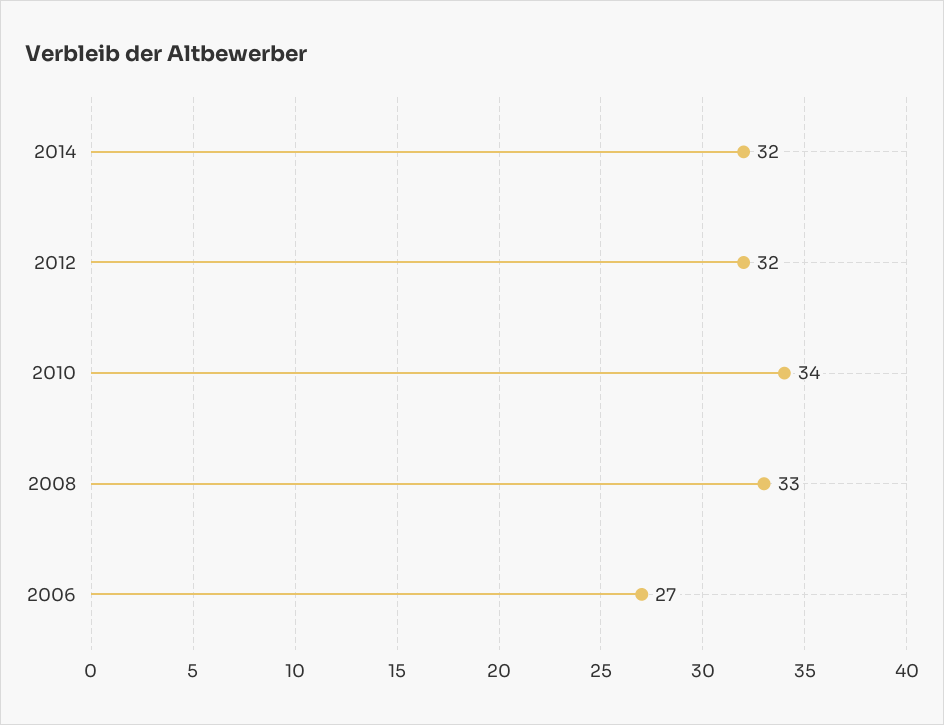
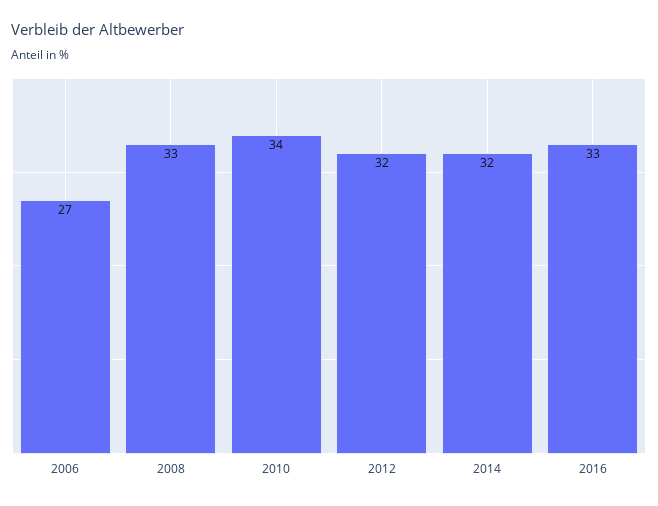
2016: none -> 33

